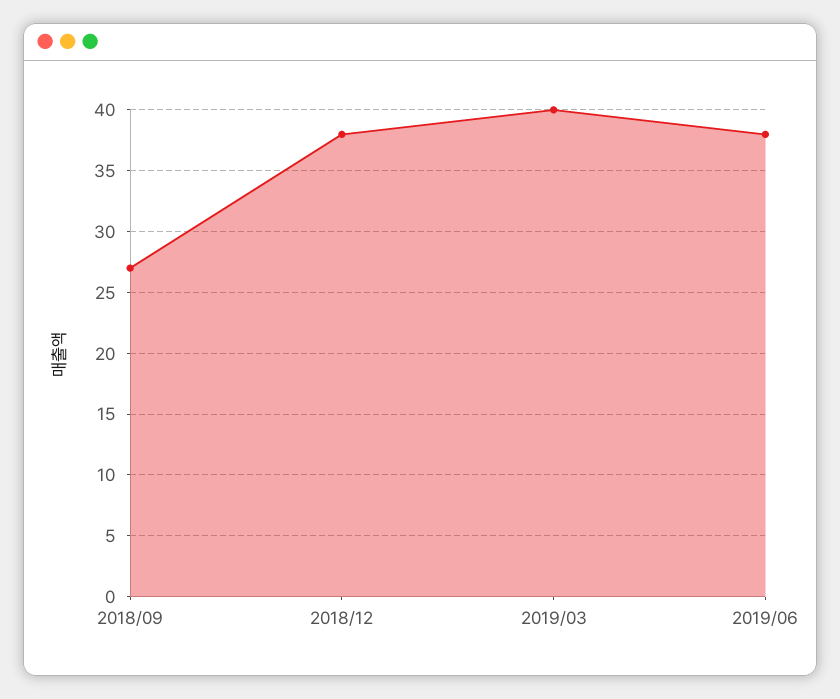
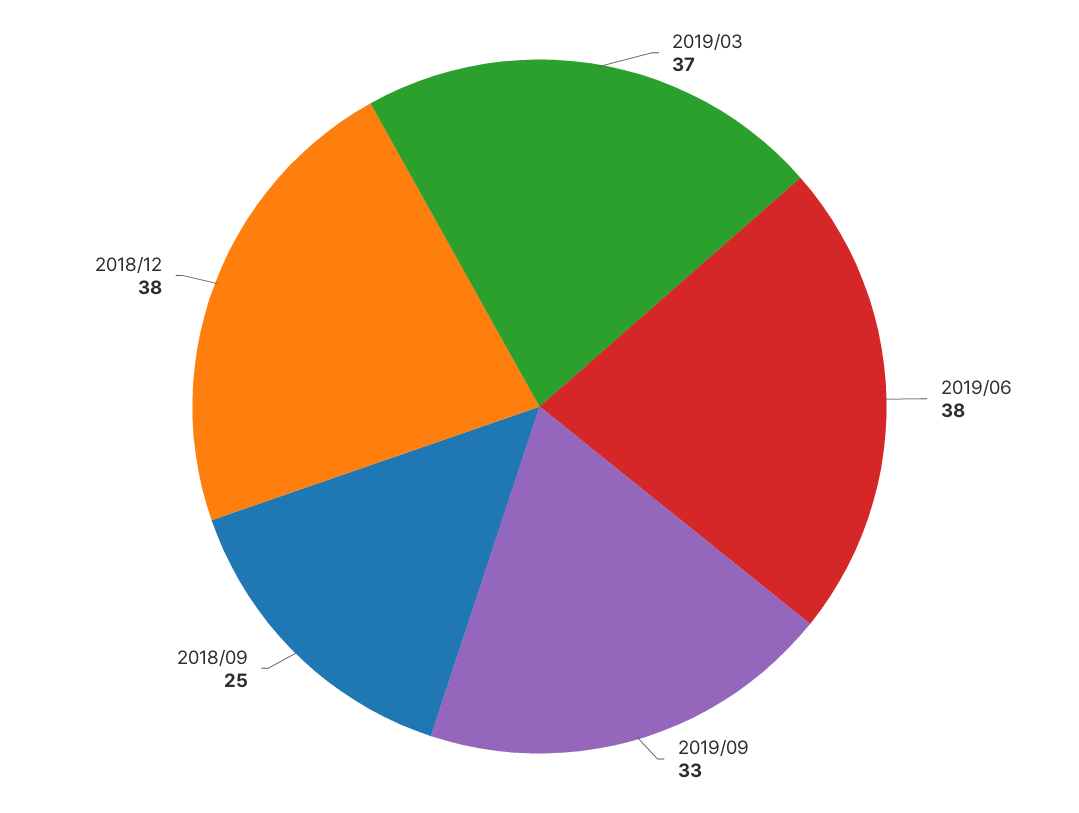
2018/09: 27 -> 25
2019/03: 40 -> 37
2019/09: none -> 33

